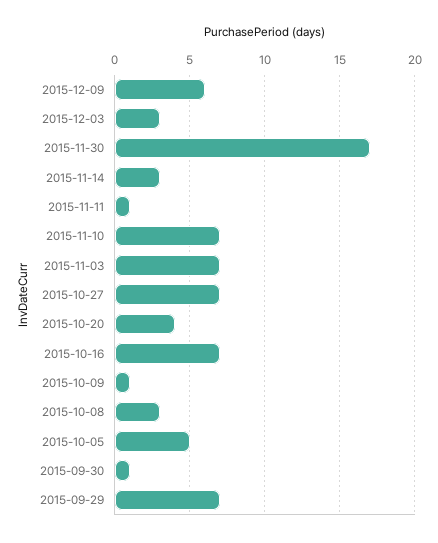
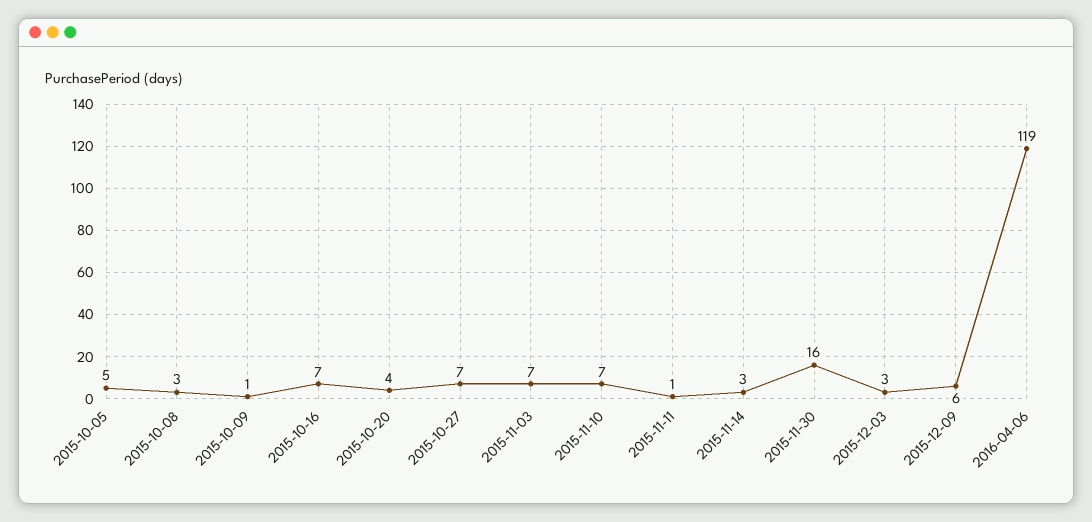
2015-11-30: 17 -> 16
2015-09-30: 1 -> none
2015-09-29: 7 -> none
2016-04-06: none -> 119

